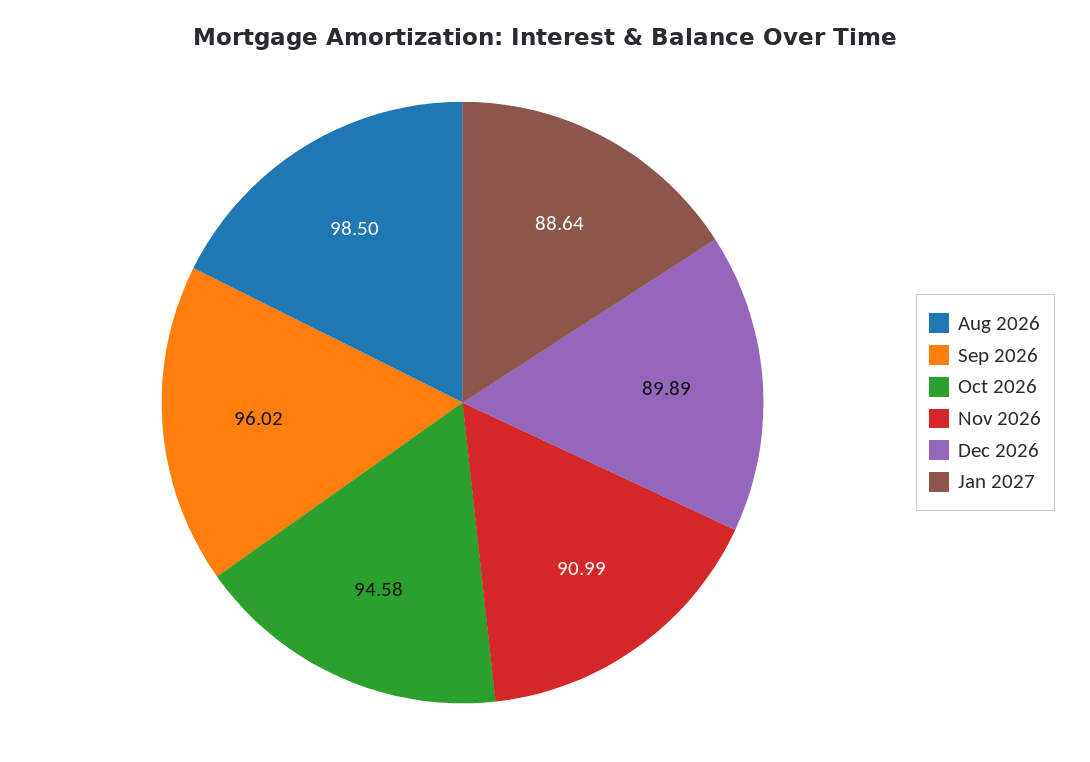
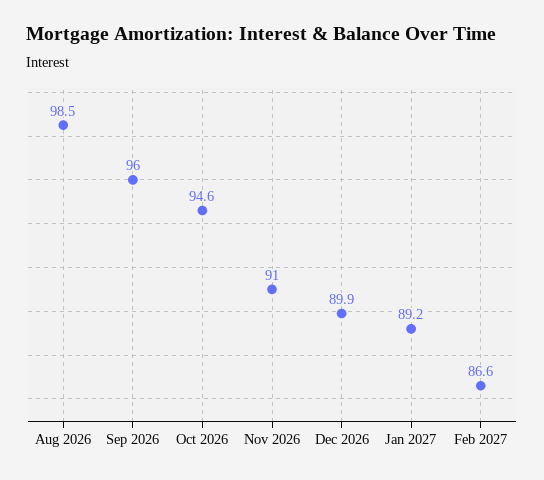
Jan 2027: 88.64 -> 89.2
Feb 2027: none -> 86.6

